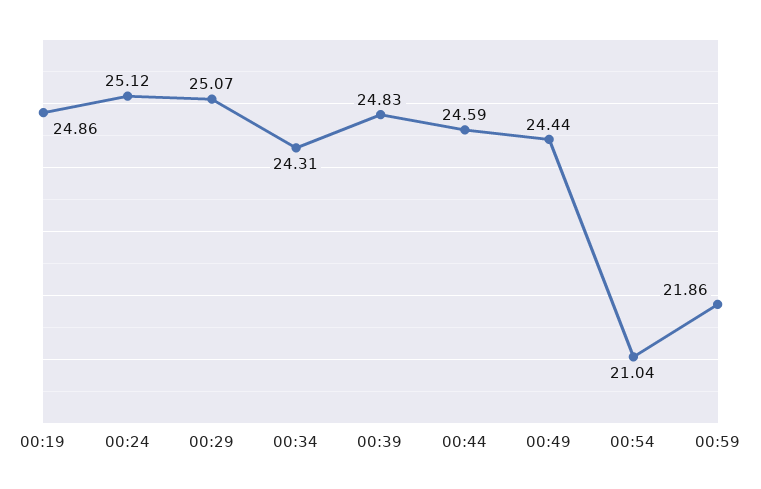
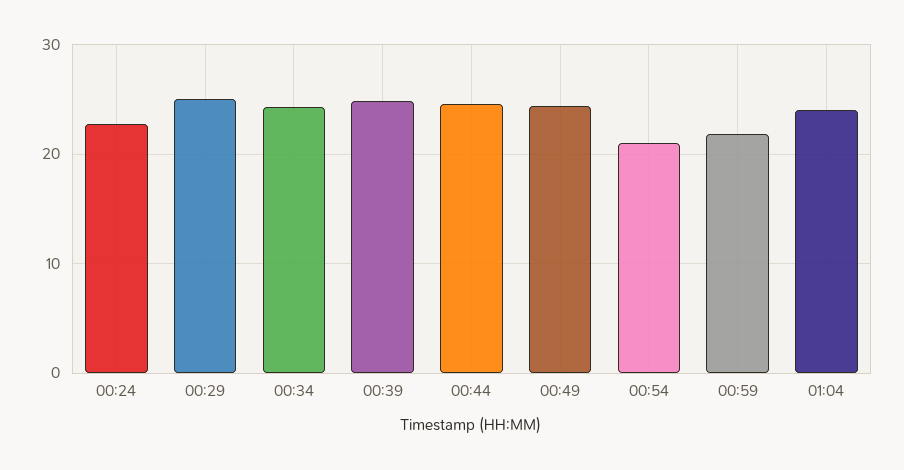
00:19: 24.86 -> none
00:24: 25.12 -> 23
01:04: none -> 24

